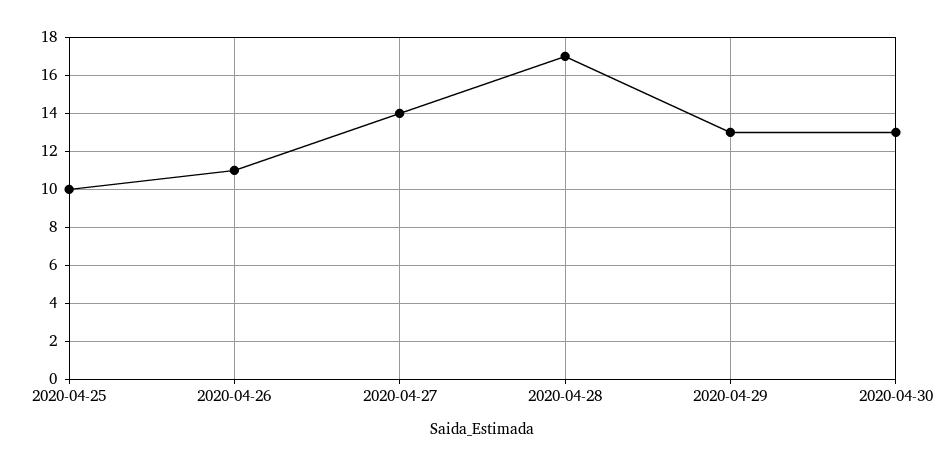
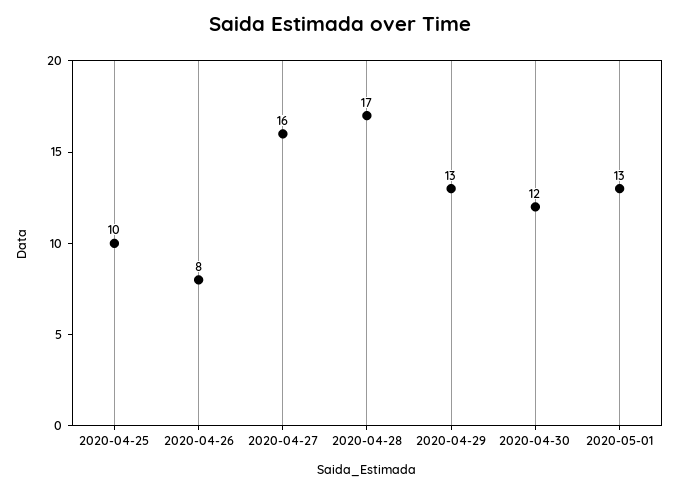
2020-04-26: 11 -> 8
2020-04-27: 14 -> 16
2020-04-30: 13 -> 12
2020-05-01: none -> 13

